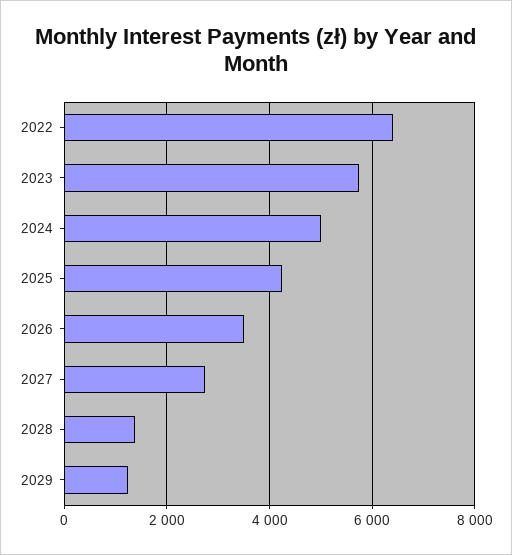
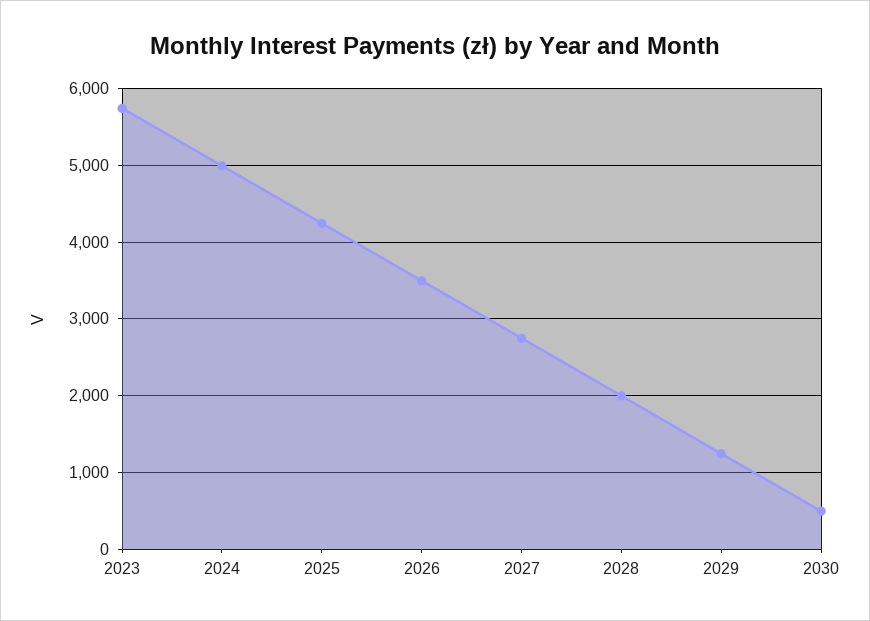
2022: 6400 -> none
2028: 1400 -> 2000
2030: none -> 500

